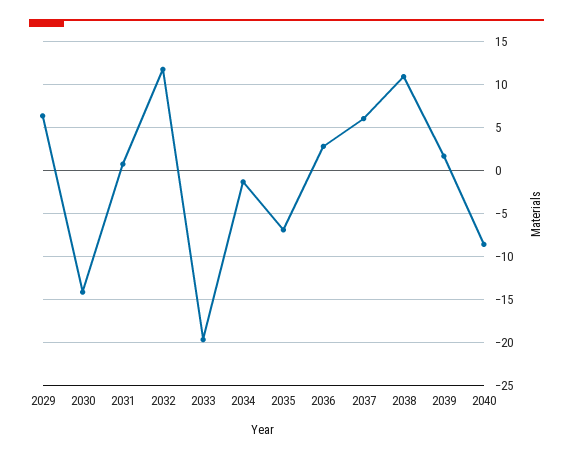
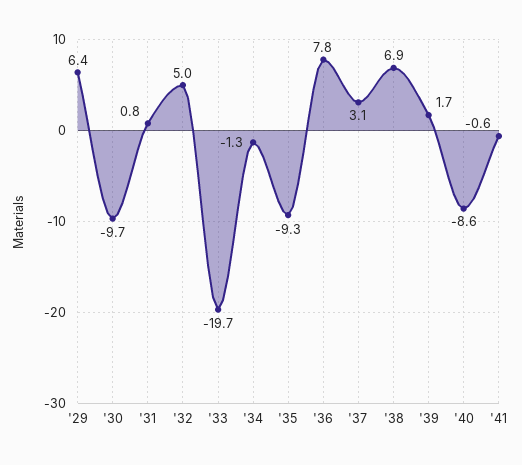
2030: -14 -> -9.7
2032: 12 -> 5
2035: -7 -> -9.3
2036: 3 -> 7.8
2037: 6 -> 3.1
2038: 11 -> 6.9
'41: none -> -0.6

